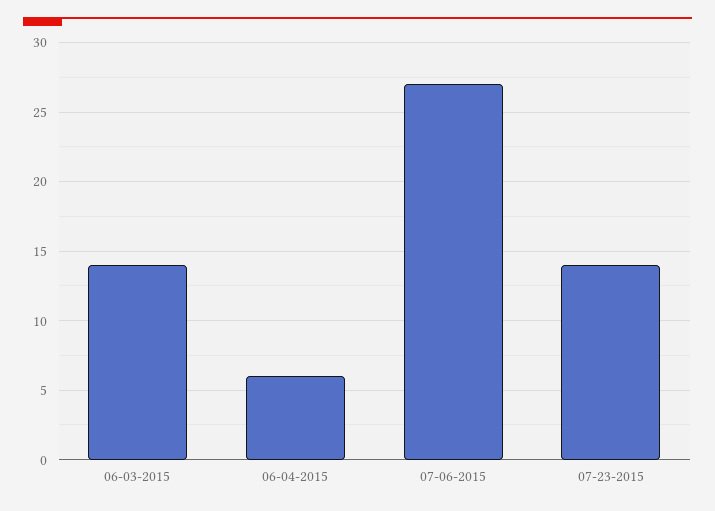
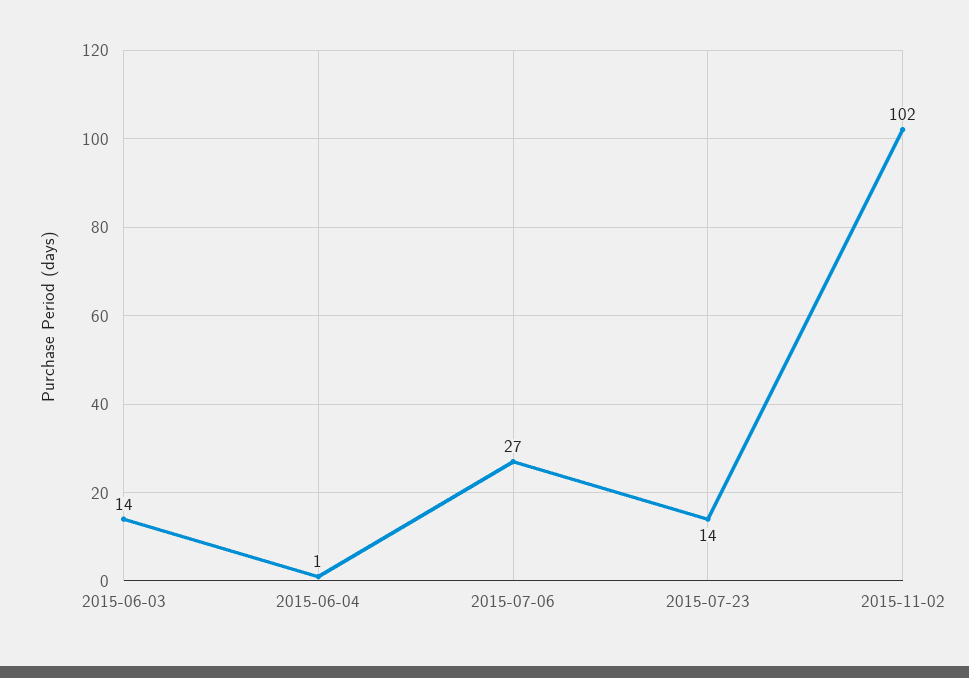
06-04-2015: 6 -> 1
2015-11-02: none -> 102

